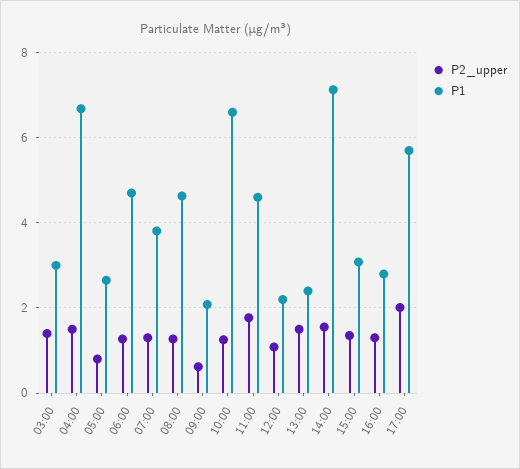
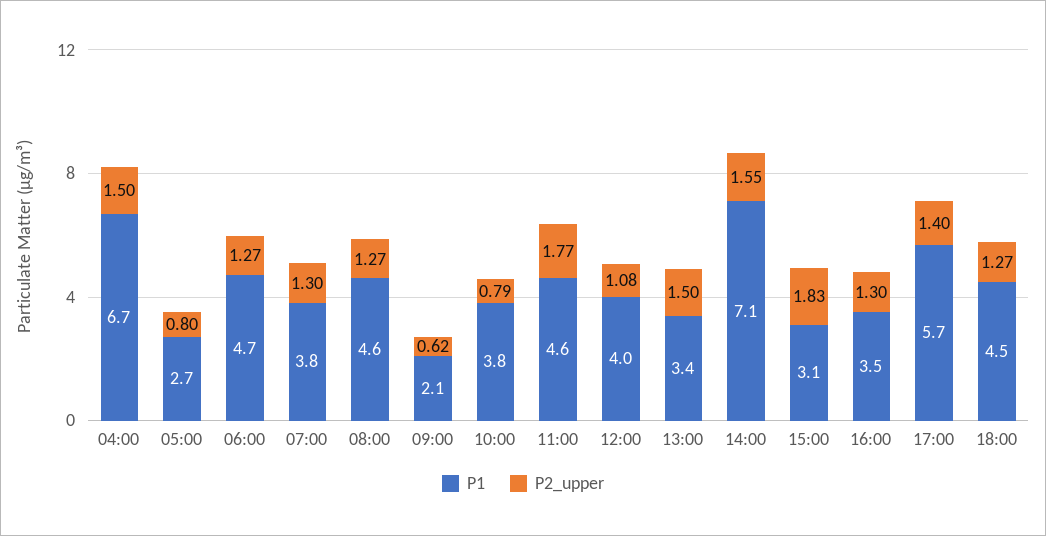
P2_upper, 03:00: 1.4 -> none
P1, 03:00: 3 -> none
P2_upper, 10:00: 1.2 -> 0.79
P1, 10:00: 6.6 -> 3.8
P1, 12:00: 2.2 -> 4
P1, 13:00: 2.4 -> 3.4
P2_upper, 15:00: 1.4 -> 1.83
P1, 16:00: 2.8 -> 3.5
P2_upper, 17:00: 2 -> 1.4
P1, 18:00: none -> 4.5
P2_upper, 18:00: none -> 1.27

